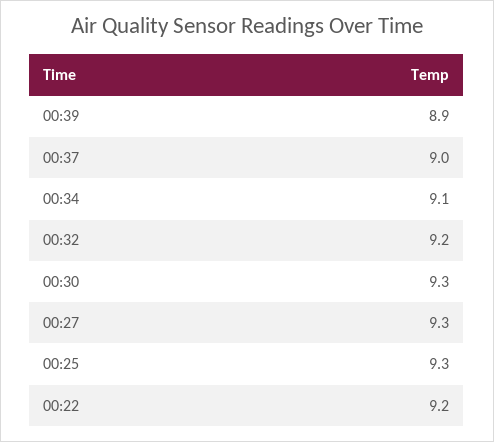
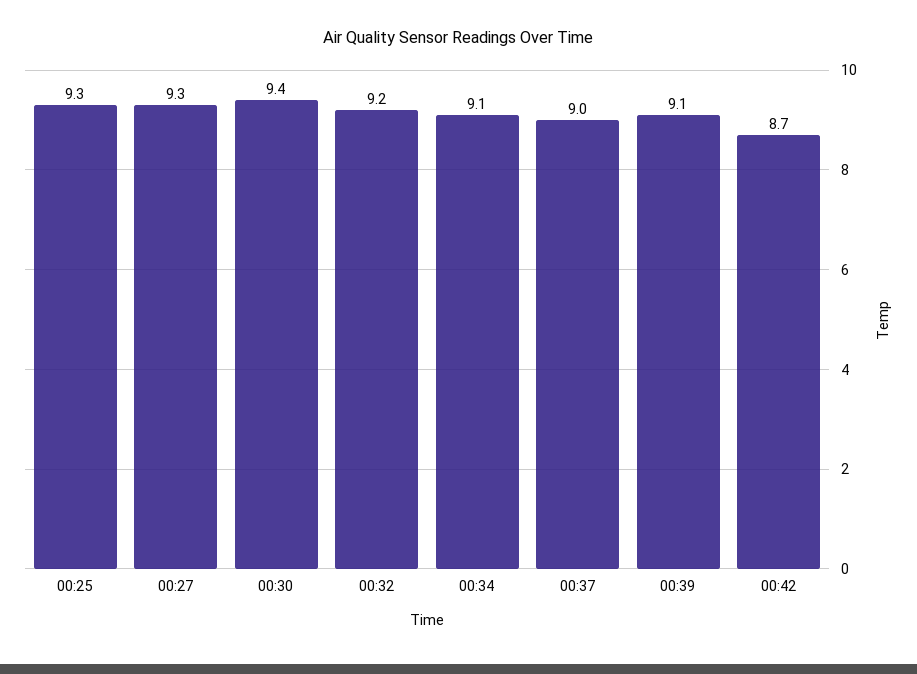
00:39: 8.9 -> 9.1
00:30: 9.3 -> 9.4
00:22: 9.2 -> none
00:42: none -> 8.7

